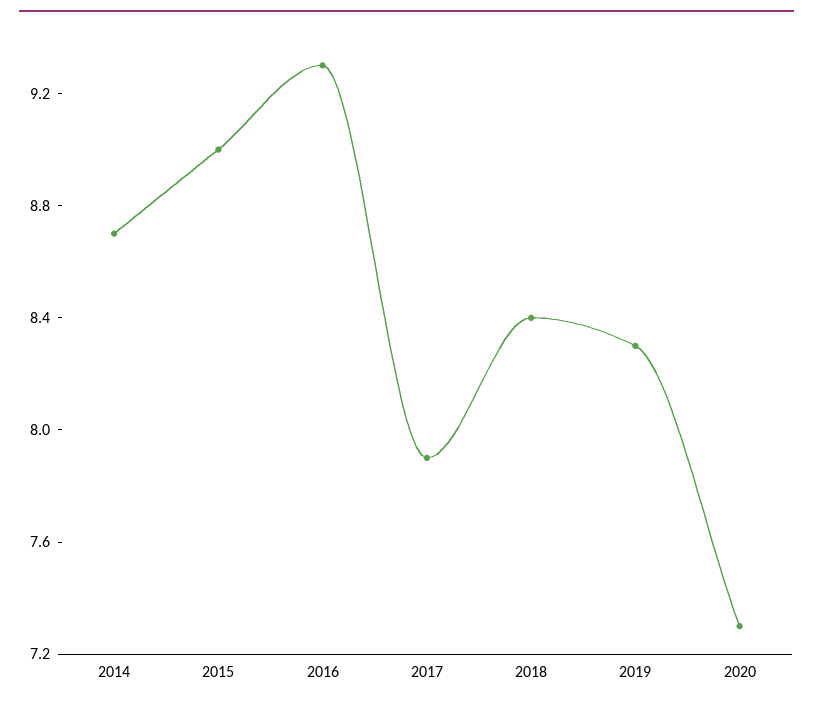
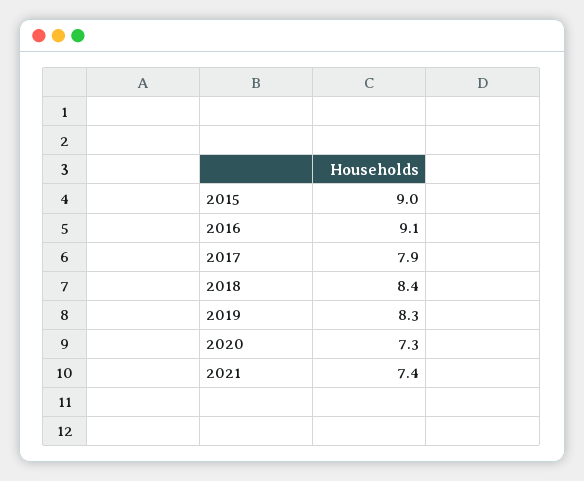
2014: 8.7 -> none
2016: 9.3 -> 9.1
2021: none -> 7.4

